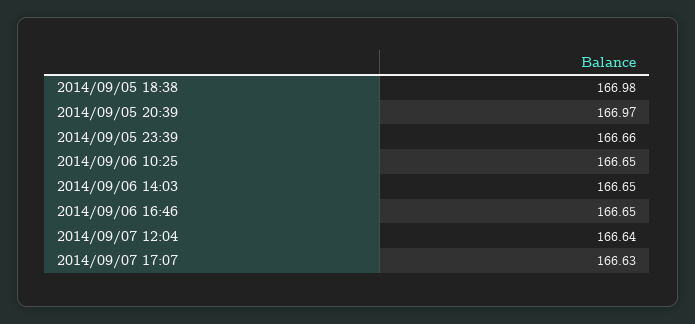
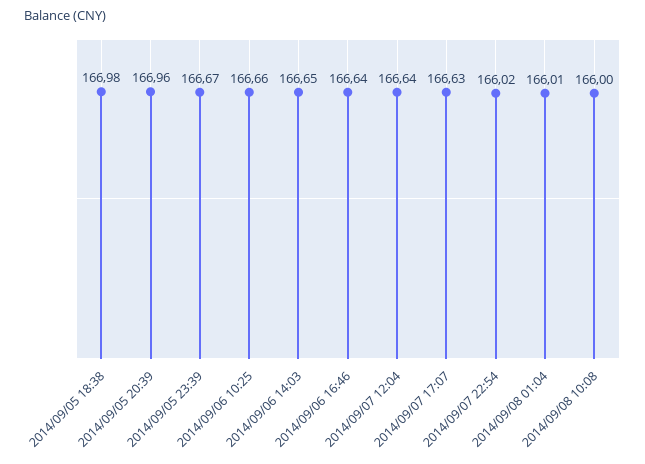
2014/09/05 20:39: 166.97 -> 166.96
2014/09/05 23:39: 166.66 -> 166.67
2014/09/06 10:25: 166.65 -> 166.66
2014/09/06 16:46: 166.65 -> 166.64
2014/09/07 22:54: none -> 166.02
2014/09/08 01:04: none -> 166.01
2014/09/08 10:08: none -> 166

